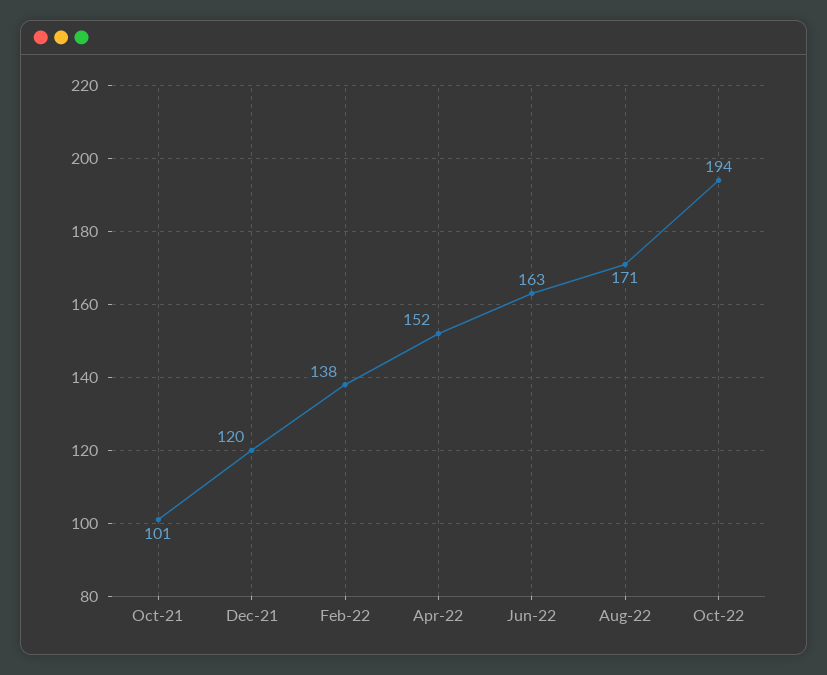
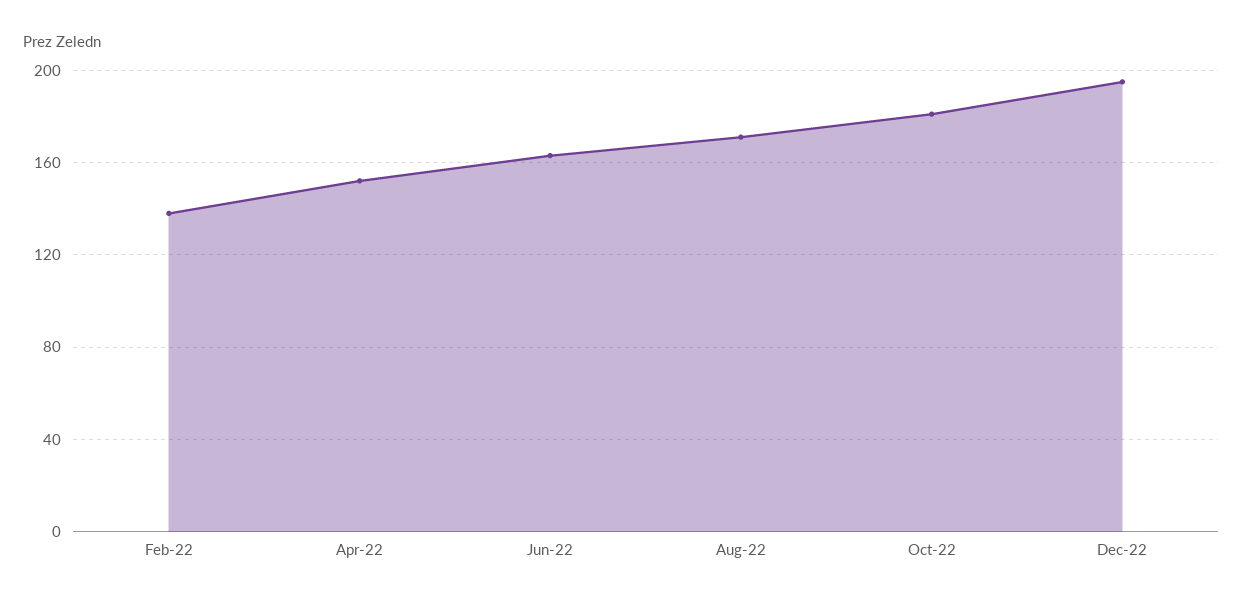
Oct-21: 101 -> none
Dec-21: 120 -> none
Oct-22: 194 -> 180
Dec-22: none -> 195

